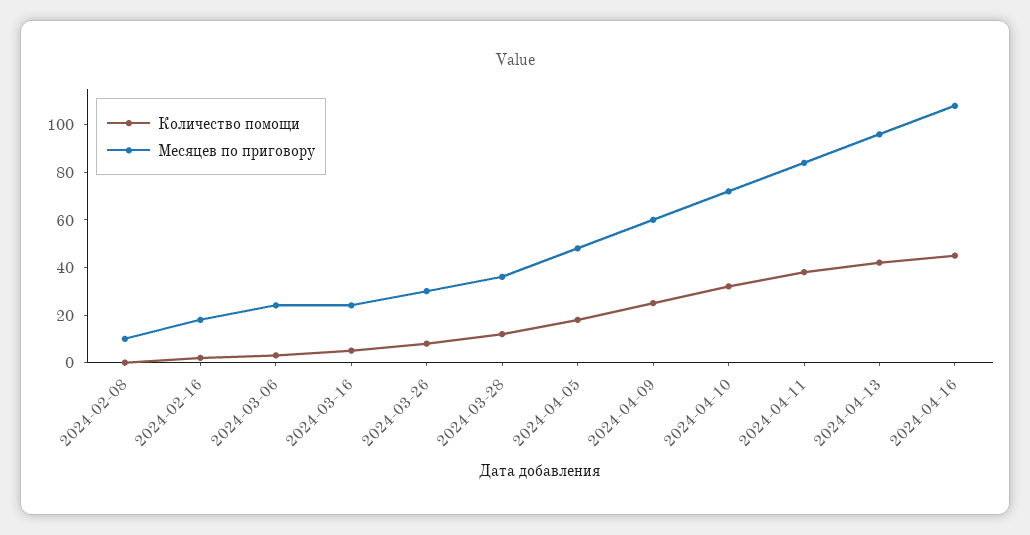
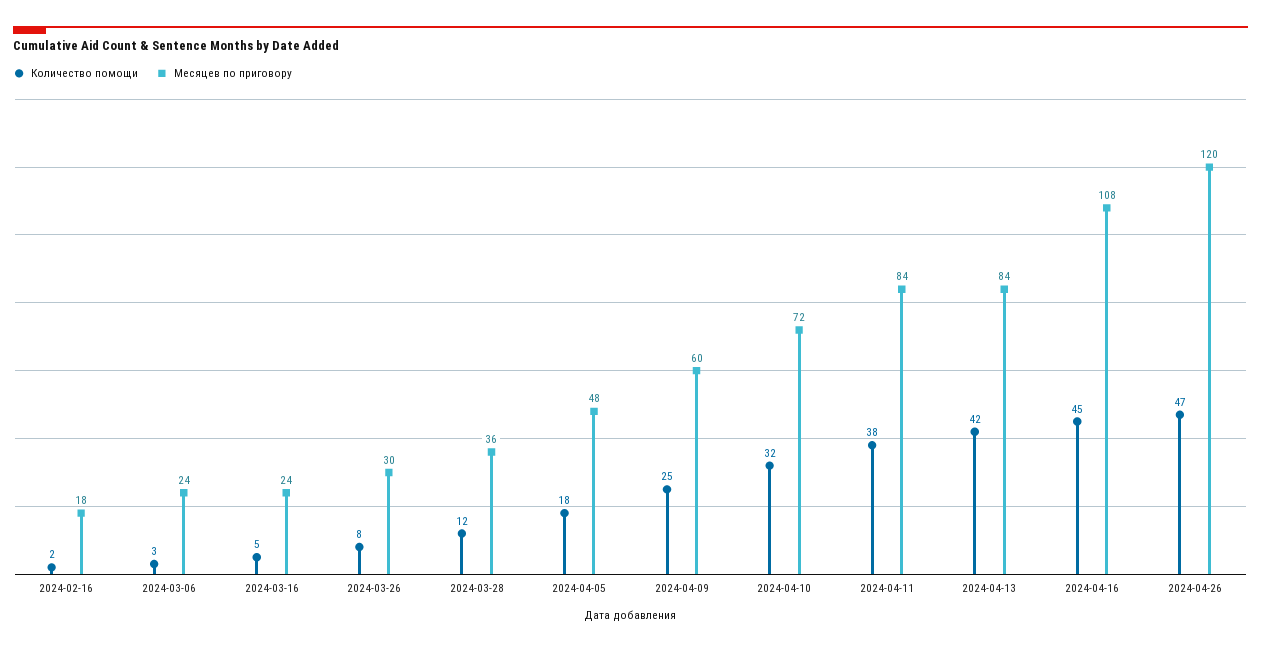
Количество помощи, 2024-02-08: 0 -> none
Месяцев по приговору, 2024-02-08: 10 -> none
Месяцев по приговору, 2024-04-13: 95 -> 84
Количество помощи, 2024-04-26: none -> 47
Месяцев по приговору, 2024-04-26: none -> 120

